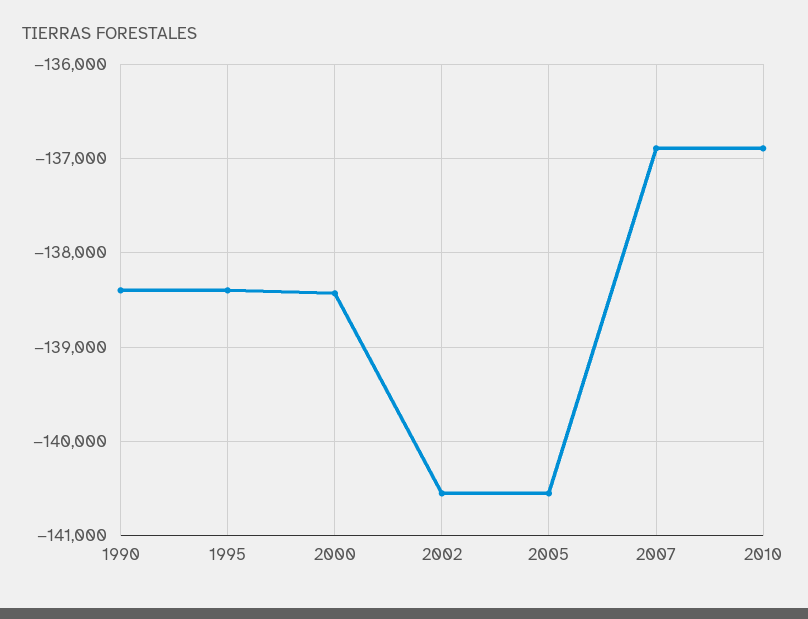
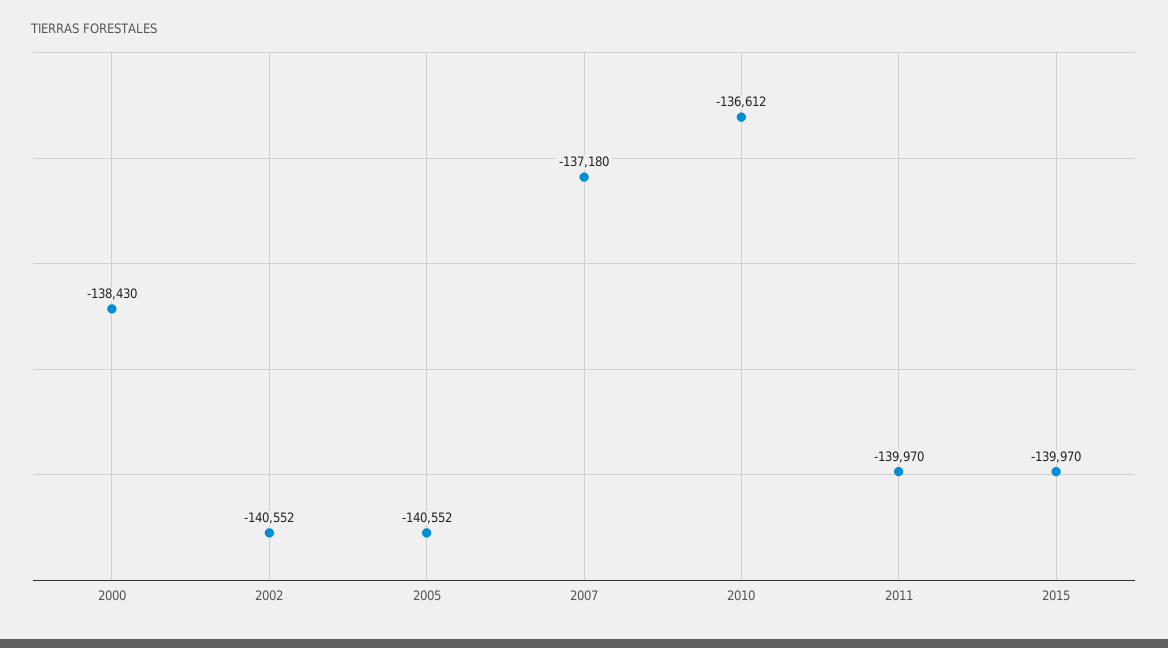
1990: -138400 -> none
1995: -138400 -> none
2007: -136900 -> -137180
2010: -136900 -> -136612
2011: none -> -139970
2015: none -> -139970

